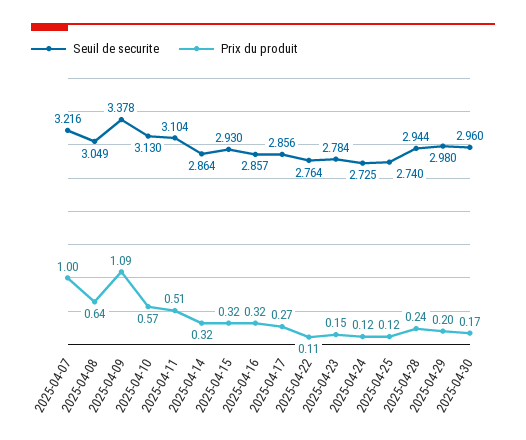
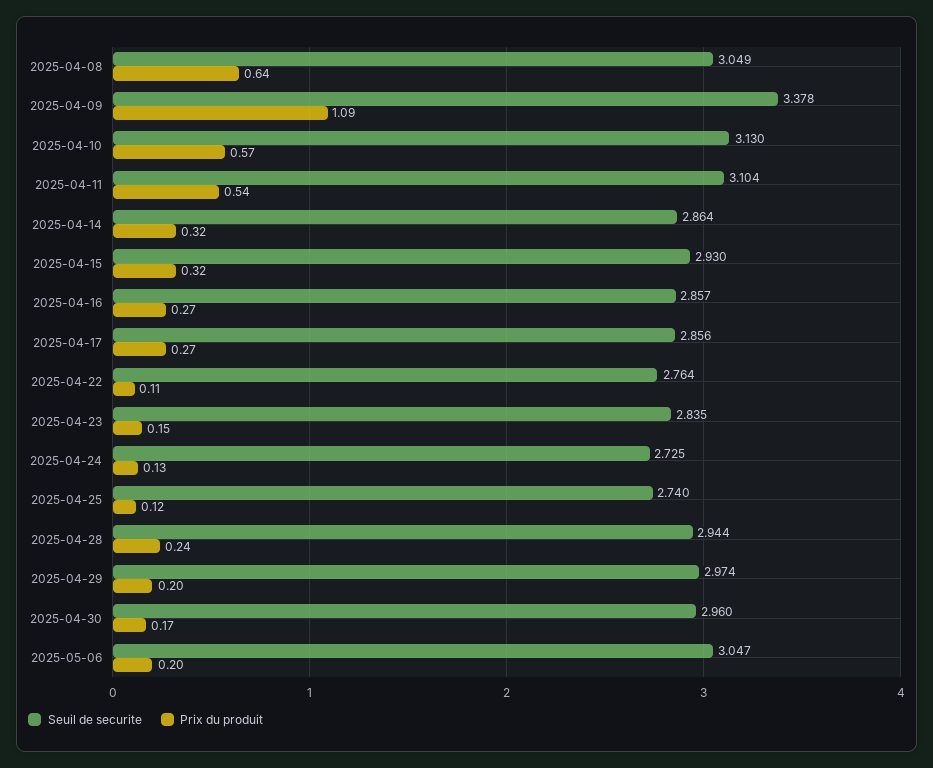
Seuil de securite, 2025-04-07: 3.216 -> none
Prix du produit, 2025-04-07: 1 -> none
Prix du produit, 2025-04-11: 0.51 -> 0.54
Prix du produit, 2025-04-16: 0.32 -> 0.27
Seuil de securite, 2025-04-23: 2.784 -> 2.835
Prix du produit, 2025-04-24: 0.12 -> 0.13
Seuil de securite, 2025-04-29: 2.98 -> 2.974
Seuil de securite, 2025-05-06: none -> 3.047
Prix du produit, 2025-05-06: none -> 0.2

